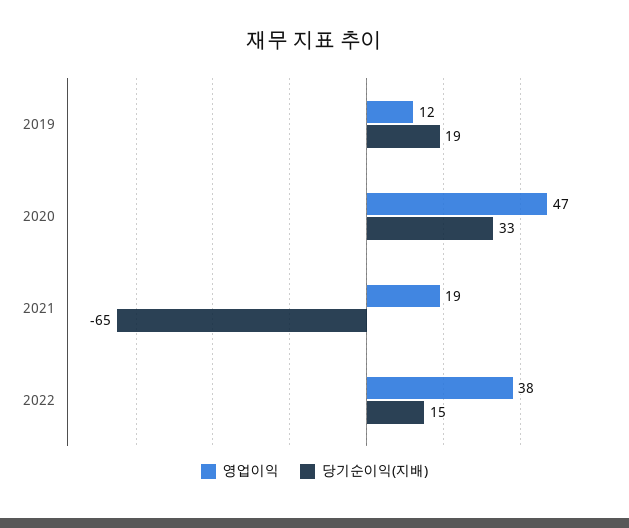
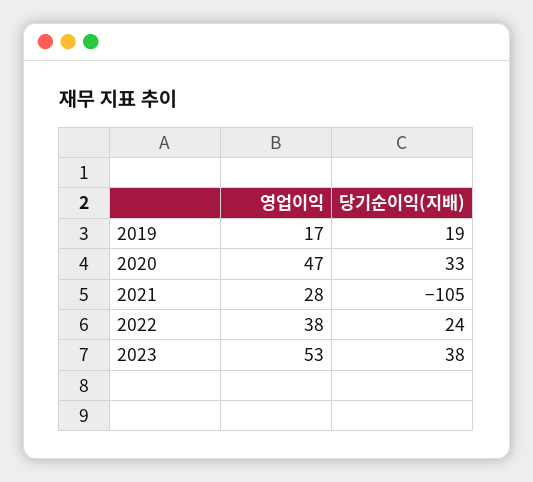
영업이익, 2019: 12 -> 17
영업이익, 2021: 19 -> 28
당기순이익(지배), 2021: -65 -> -105
당기순이익(지배), 2022: 15 -> 24
영업이익, 2023: none -> 53
당기순이익(지배), 2023: none -> 38

